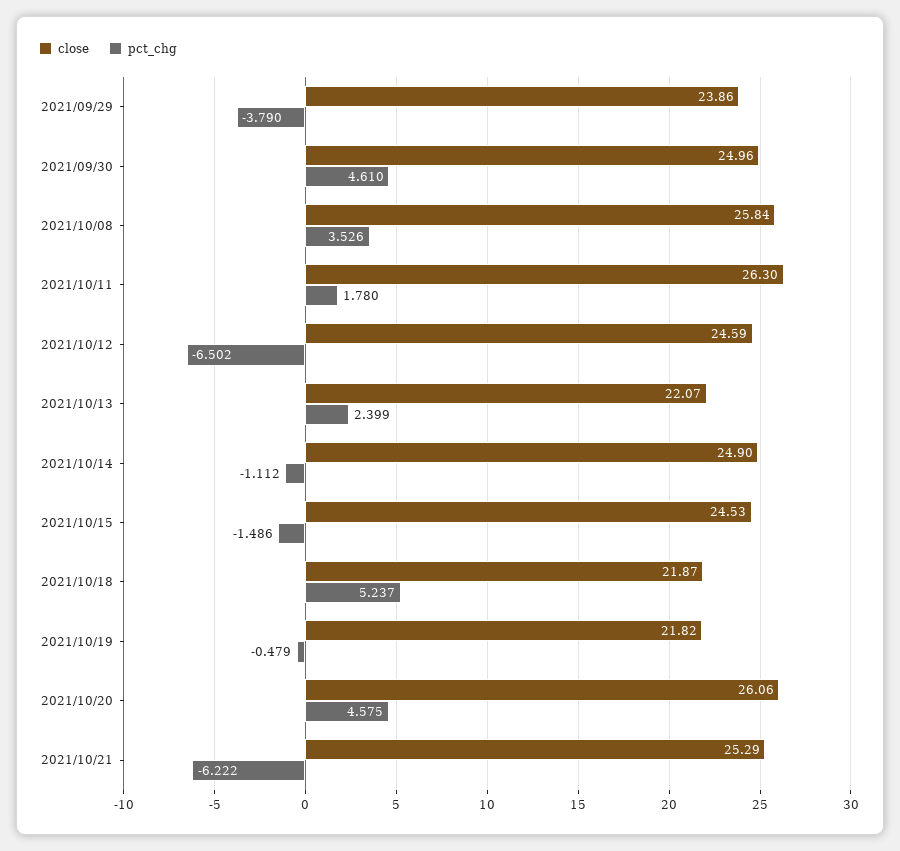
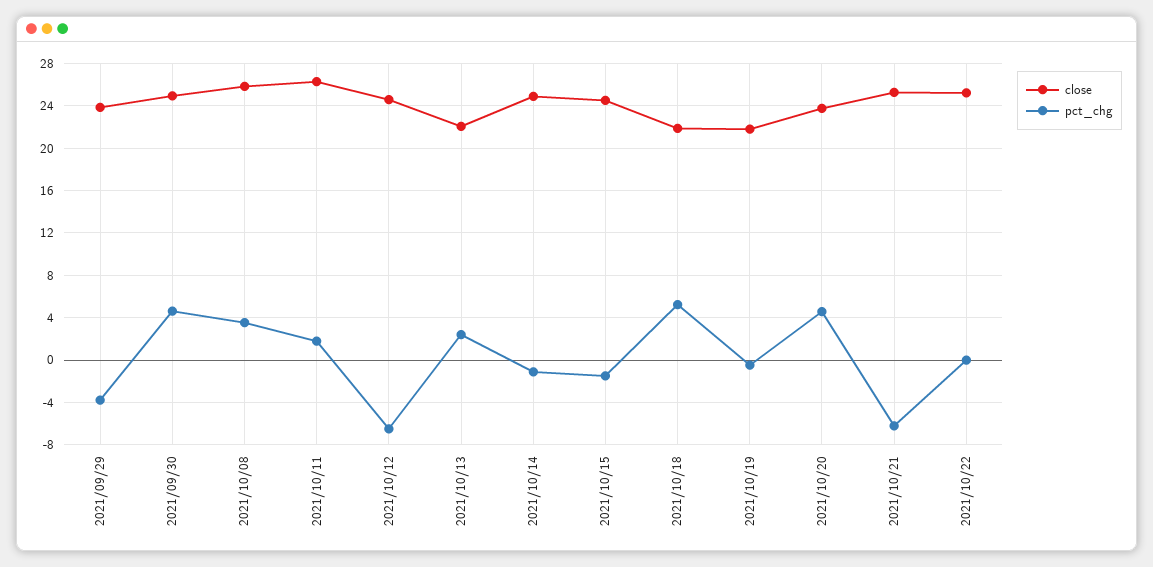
close, 2021/10/20: 26.06 -> 24
close, 2021/10/22: none -> 25
pct_chg, 2021/10/22: none -> 0

